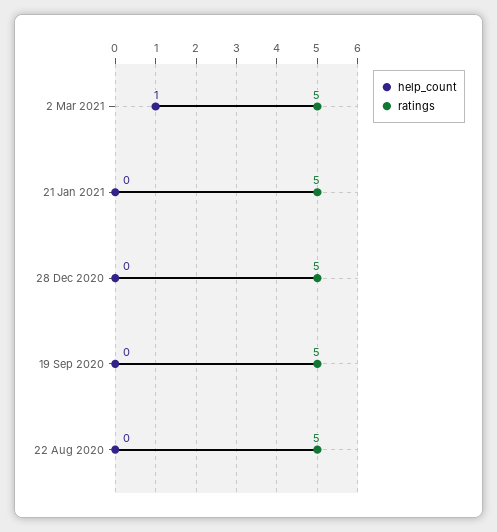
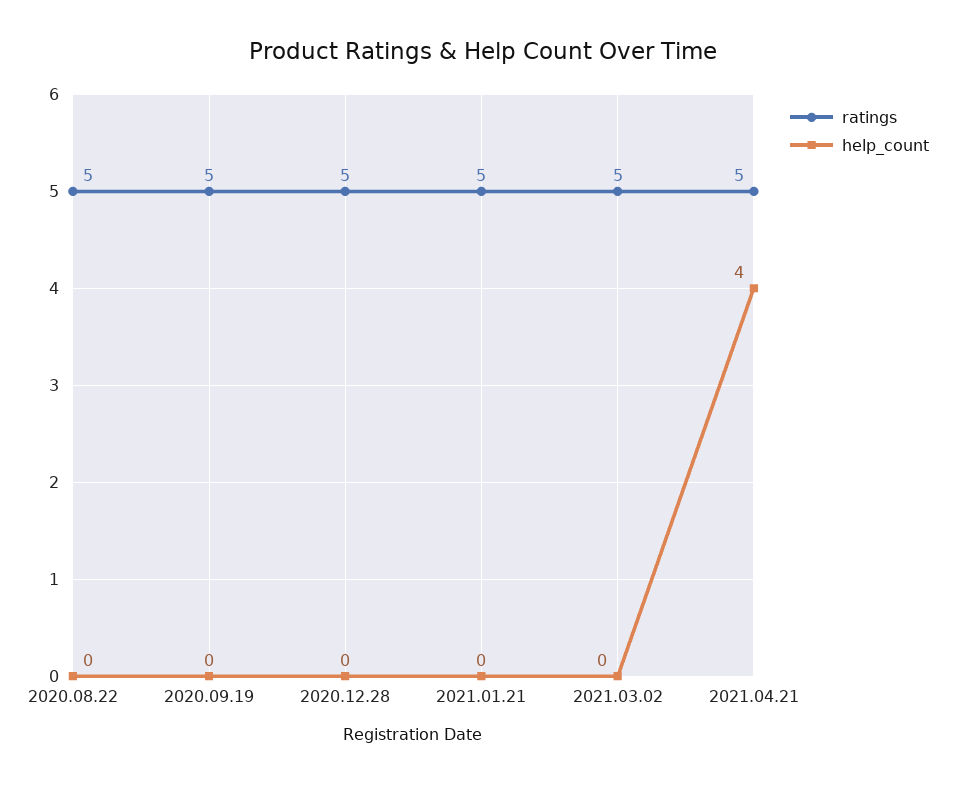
help_count, 2 Mar 2021: 1 -> 0
ratings, 2021.04.21: none -> 5
help_count, 2021.04.21: none -> 4

